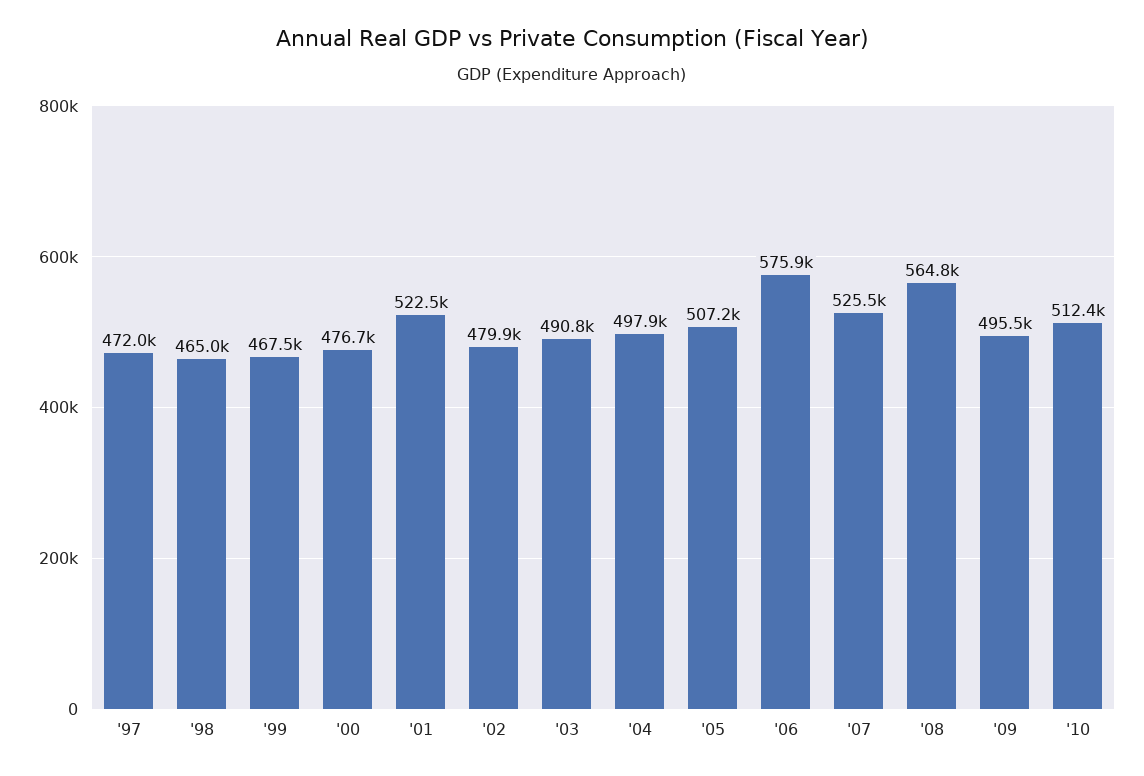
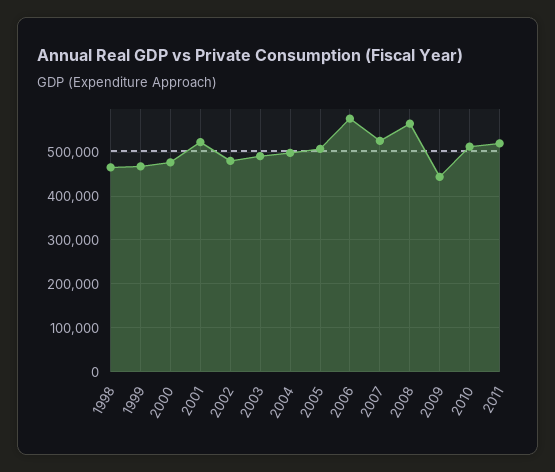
'97: 472000 -> none
'09: 495500 -> 440000
2011: none -> 520000

